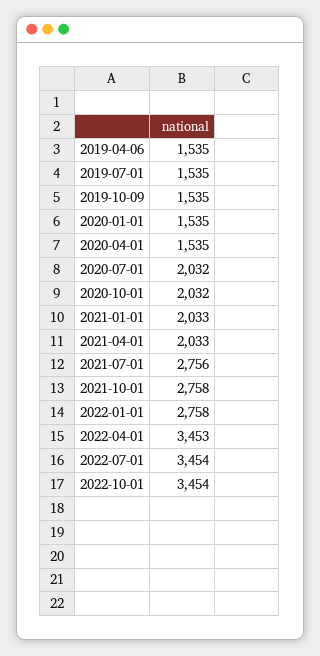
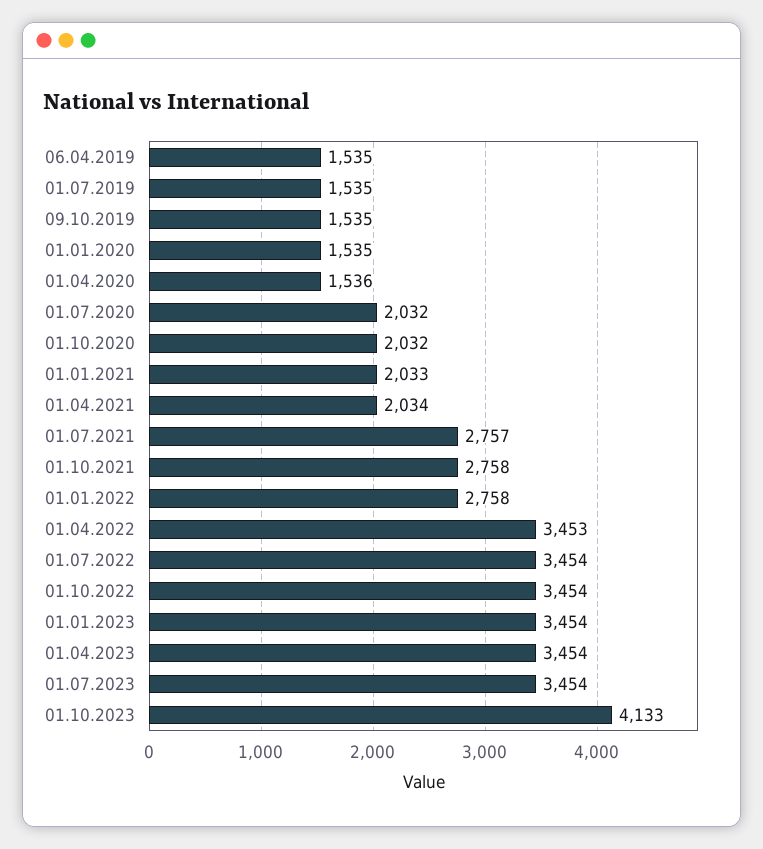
2020-04-01: 1535 -> 1536
2021-04-01: 2033 -> 2034
2021-07-01: 2756 -> 2757
01.01.2023: none -> 3454
01.04.2023: none -> 3454
01.07.2023: none -> 3454
01.10.2023: none -> 4133

